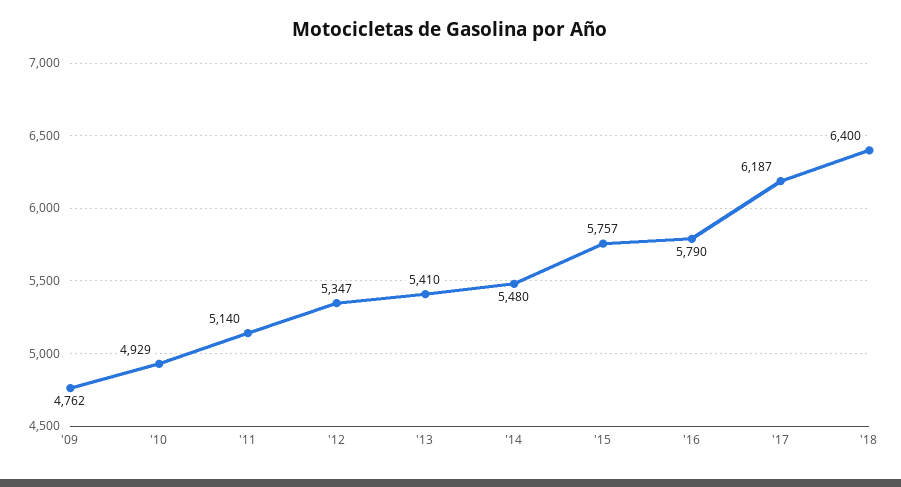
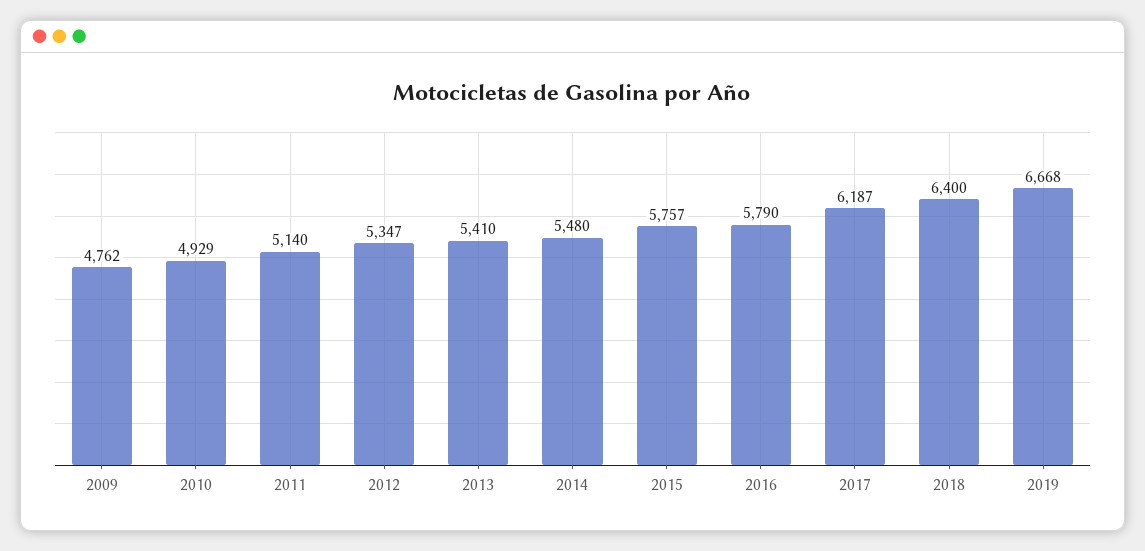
2019: none -> 6668

